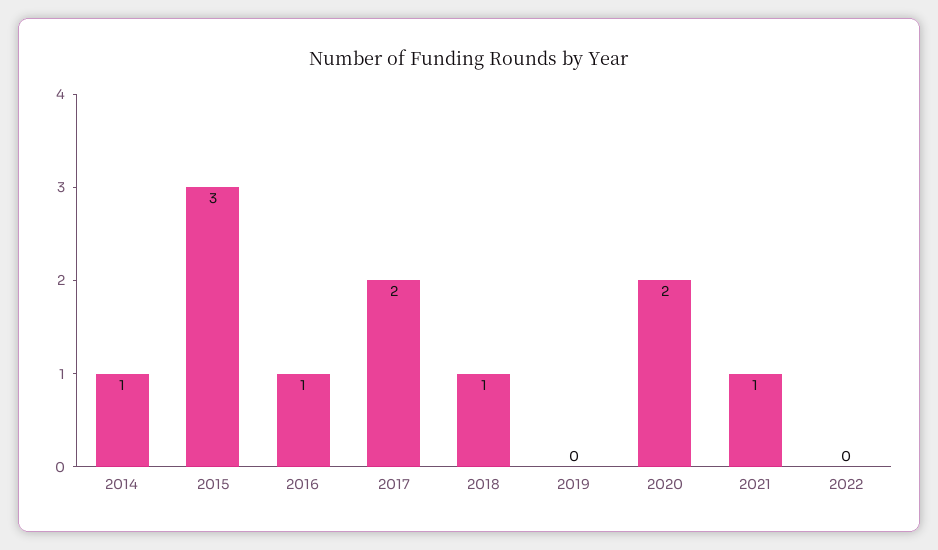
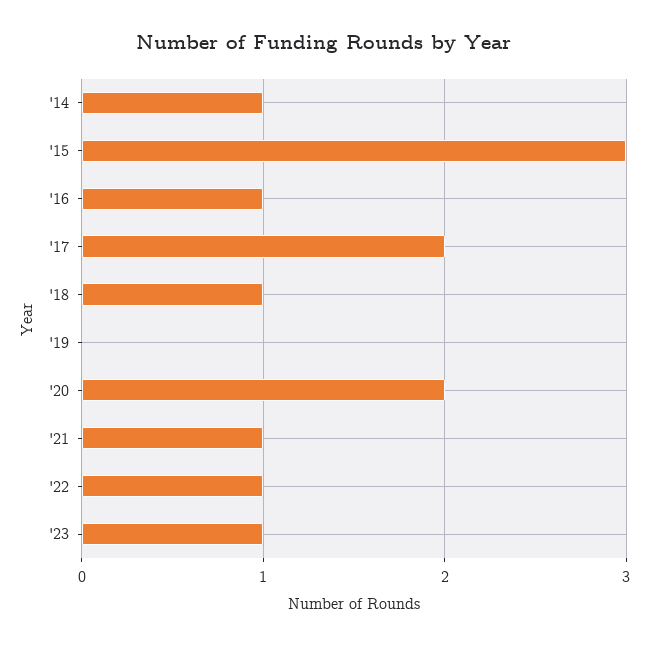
2022: 0 -> 1
'23: none -> 1

